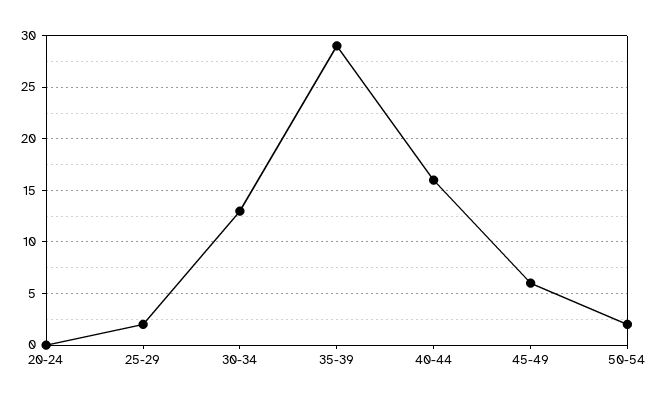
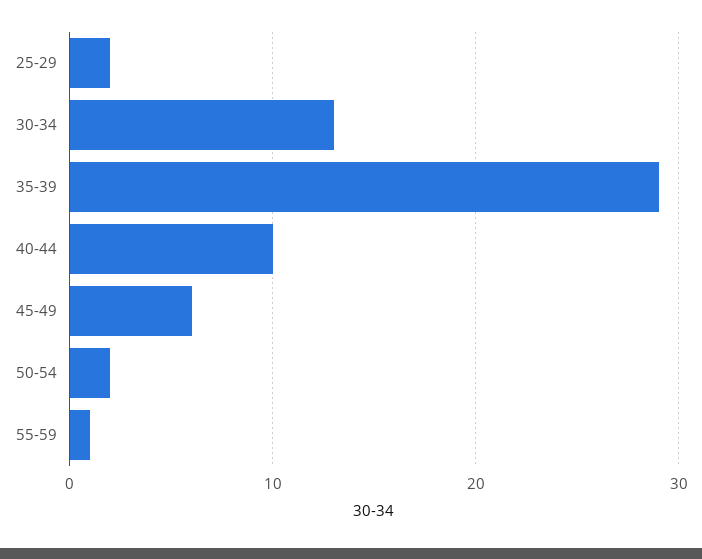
20-24: 0 -> none
40-44: 16 -> 10
55-59: none -> 1

